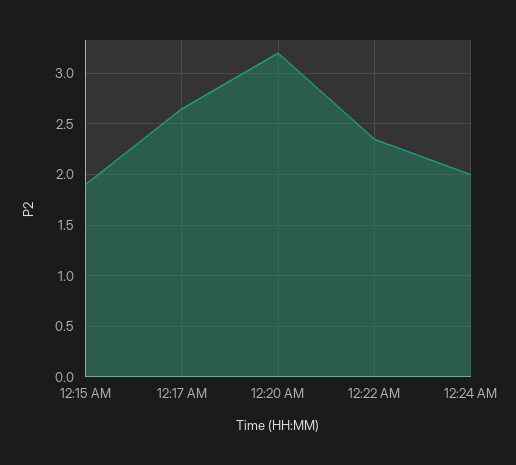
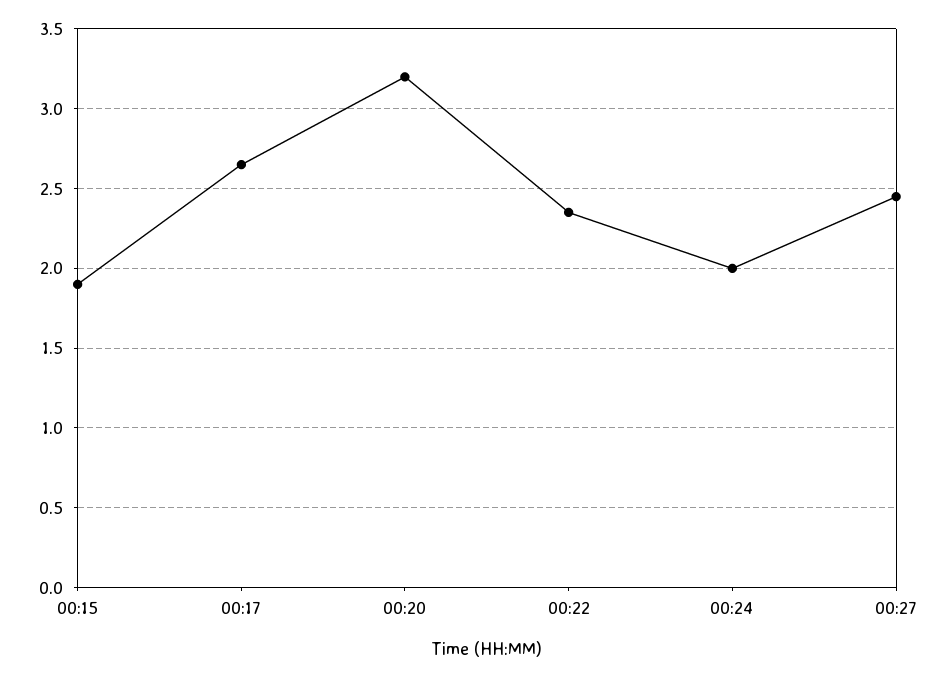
00:27: none -> 2.45

